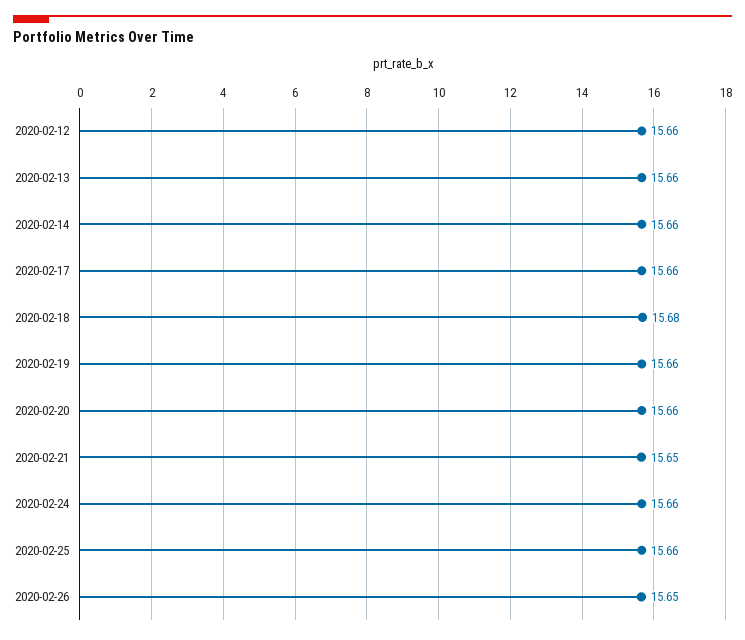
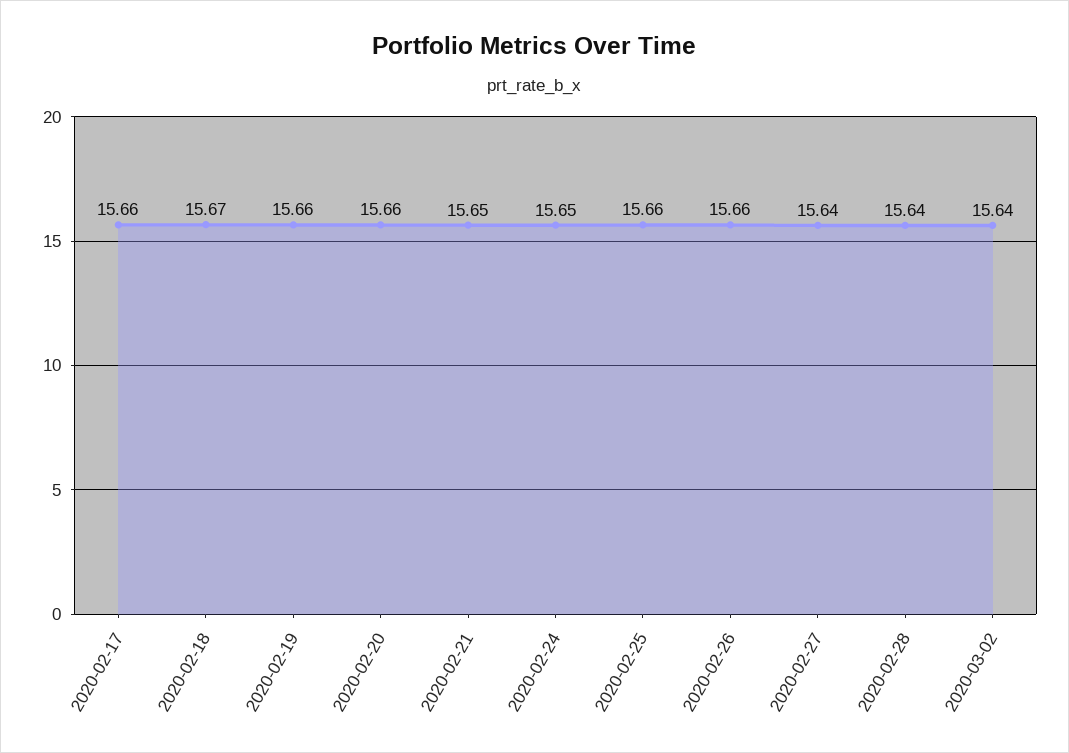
2020-02-12: 15.66 -> none
2020-02-13: 15.66 -> none
2020-02-14: 15.66 -> none
2020-02-18: 15.68 -> 15.67
2020-02-24: 15.66 -> 15.65
2020-02-26: 15.65 -> 15.66
2020-02-27: none -> 15.64
2020-02-28: none -> 15.64
2020-03-02: none -> 15.64

